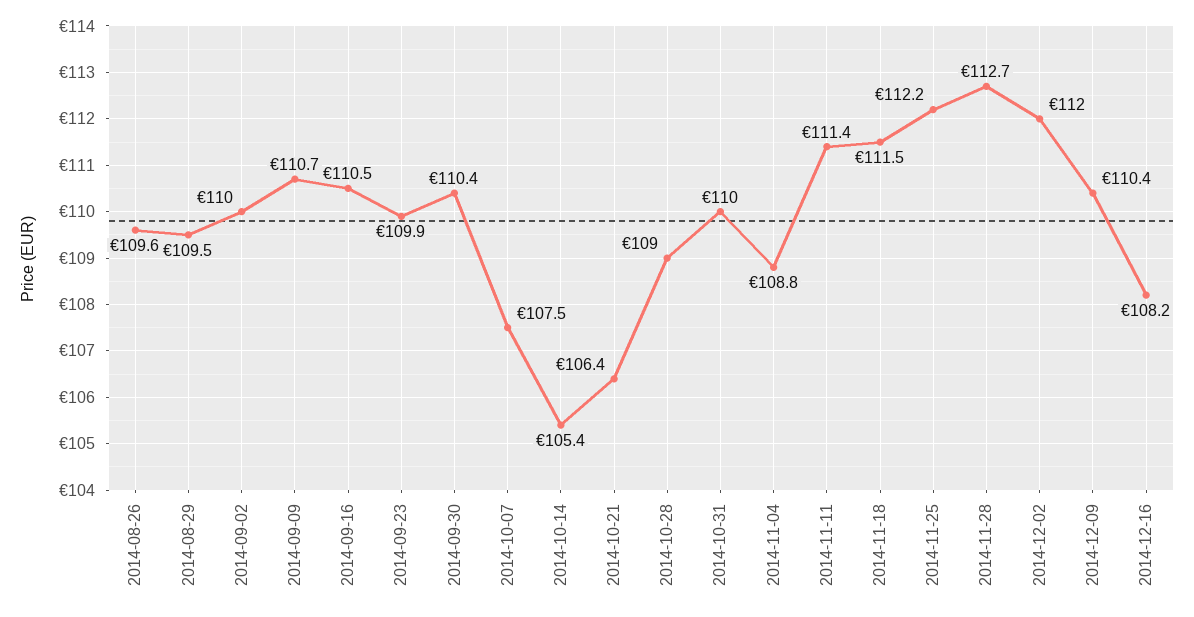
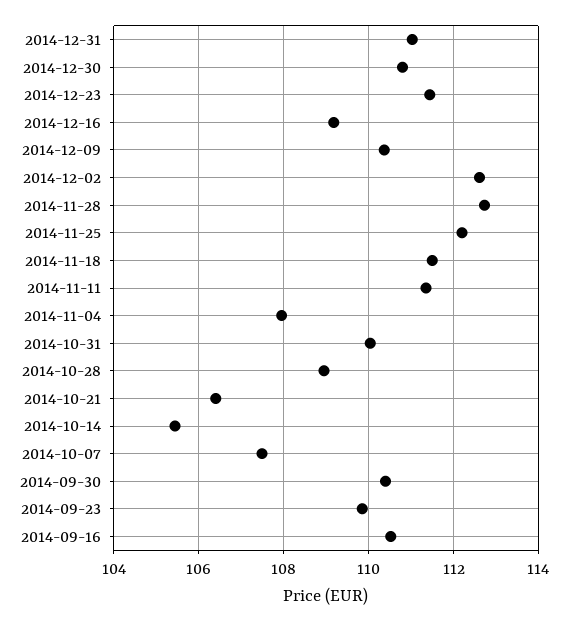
2014-08-26: 109.6 -> none
2014-08-29: 109.5 -> none
2014-09-02: 110 -> none
2014-09-09: 110.7 -> none
2014-11-04: 108.8 -> 108
2014-12-02: 112 -> 112.6
2014-12-16: 108.2 -> 109.2
2014-12-31: none -> 111
2014-12-30: none -> 110.8
2014-12-23: none -> 111.4

